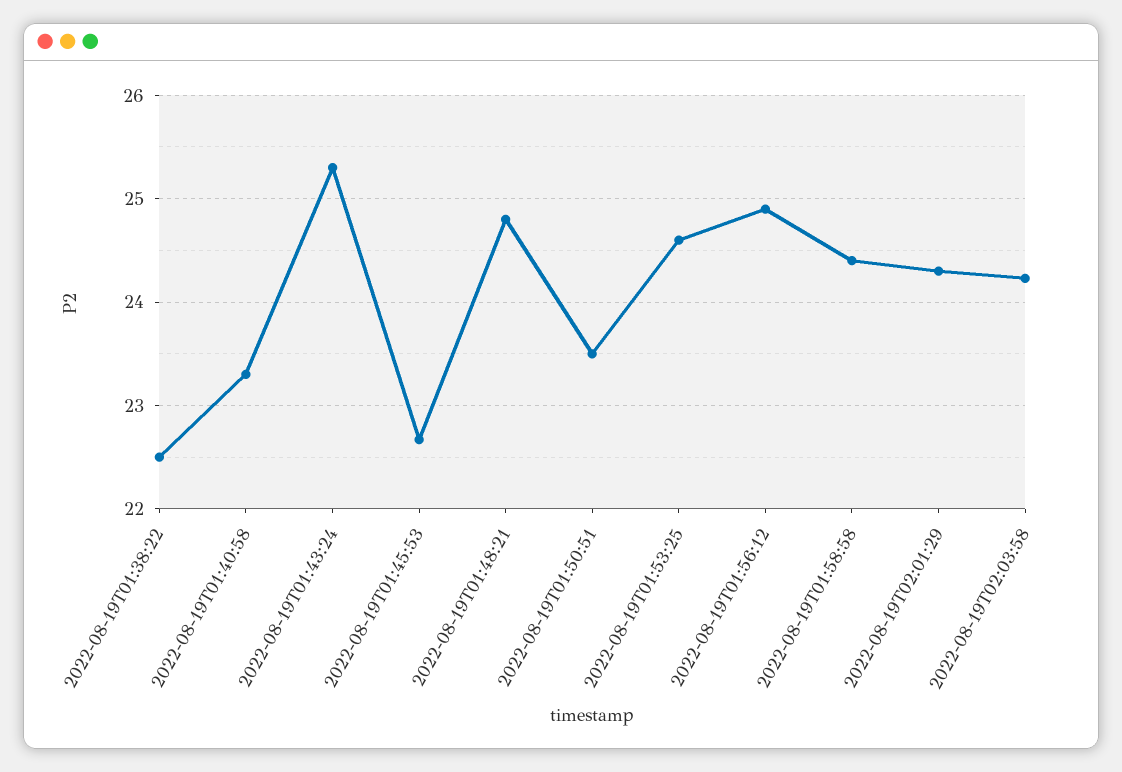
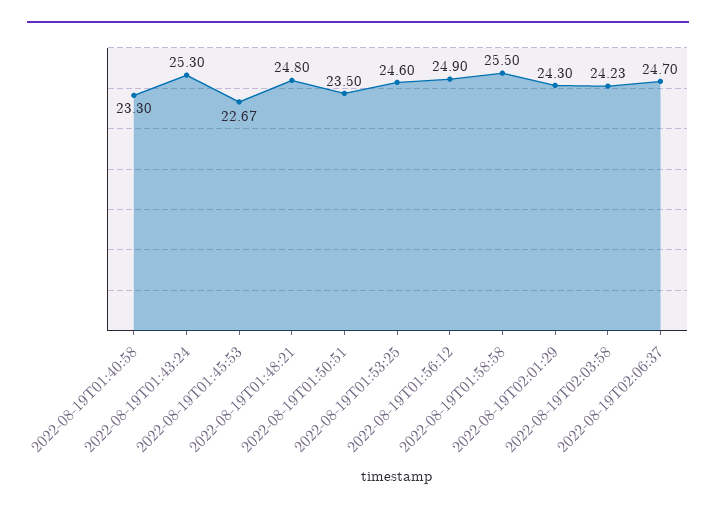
2022-08-19T01:38:22: 22.5 -> none
2022-08-19T01:58:58: 24.4 -> 25.5
2022-08-19T02:06:37: none -> 24.7

